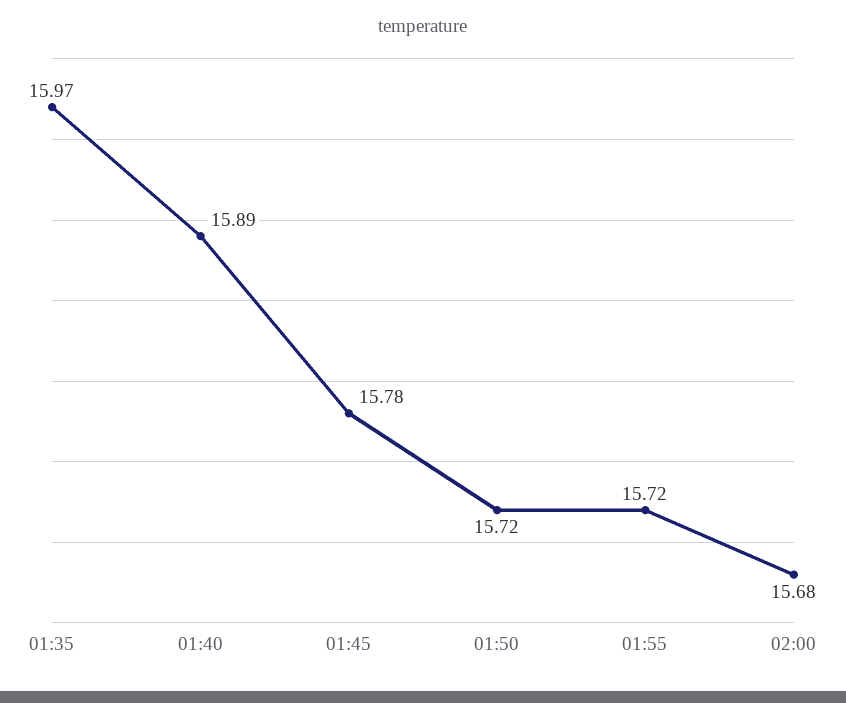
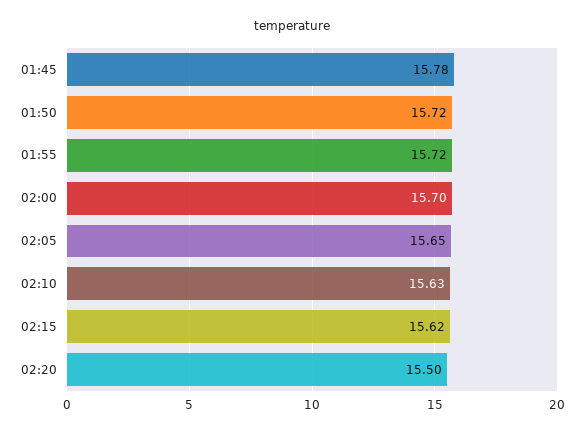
01:35: 15.97 -> none
01:40: 15.89 -> none
02:00: 15.68 -> 15.7
02:05: none -> 15.65
02:10: none -> 15.63
02:15: none -> 15.62
02:20: none -> 15.5

